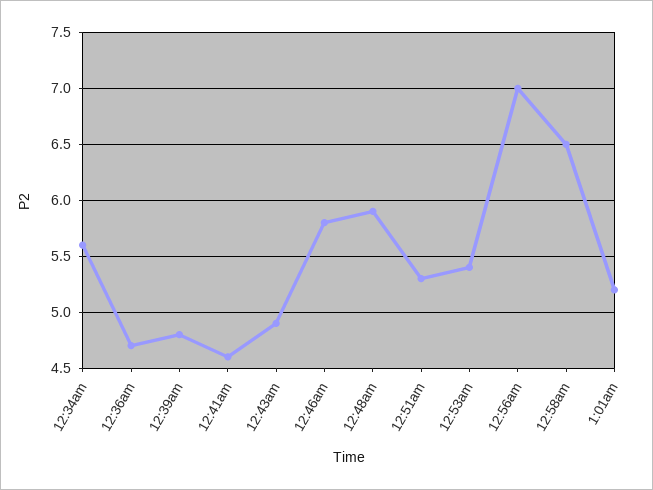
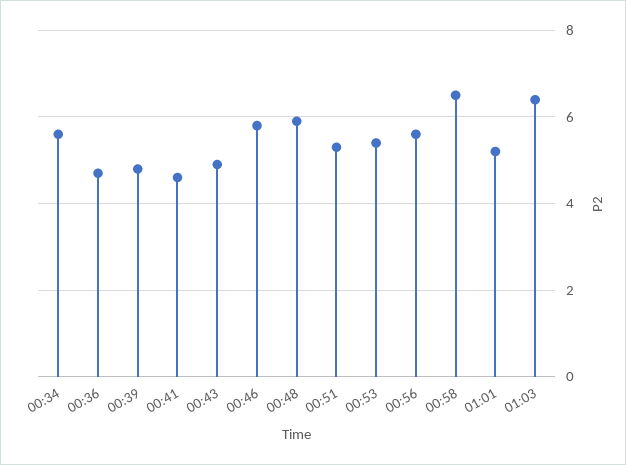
12:56am: 7 -> 5.5
01:03: none -> 6.5

